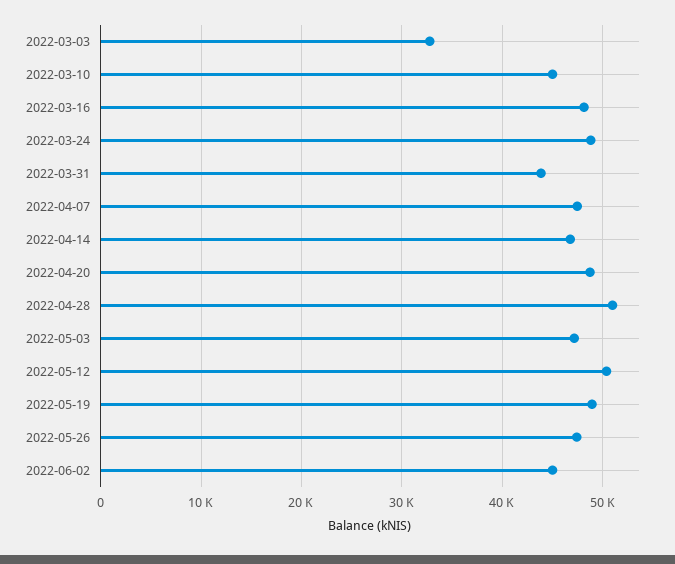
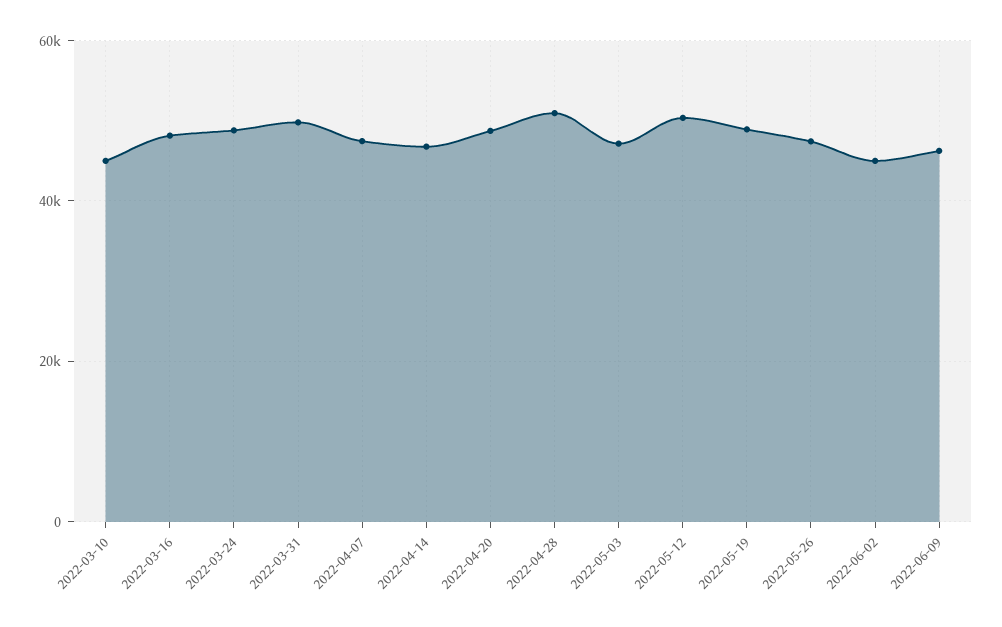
2022-03-03: 33000 -> none
2022-03-31: 44000 -> 50000
2022-06-09: none -> 46000

